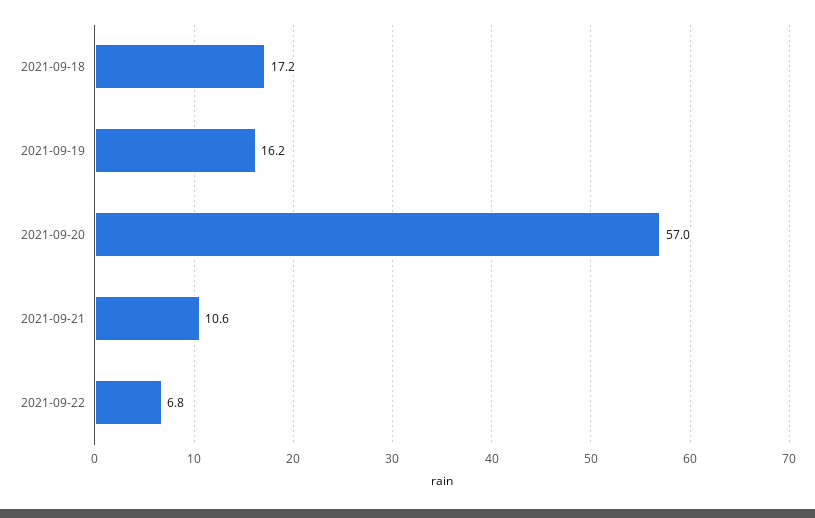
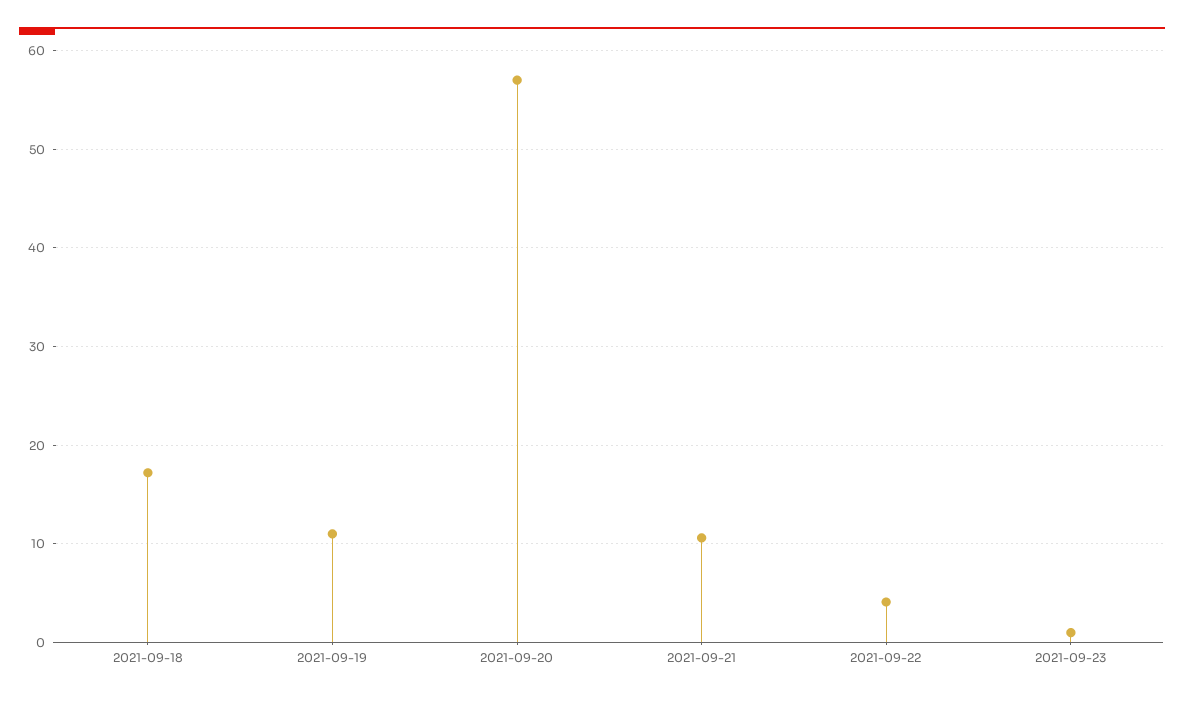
2021-09-19: 16.2 -> 11
2021-09-22: 6.8 -> 4
2021-09-23: none -> 1

